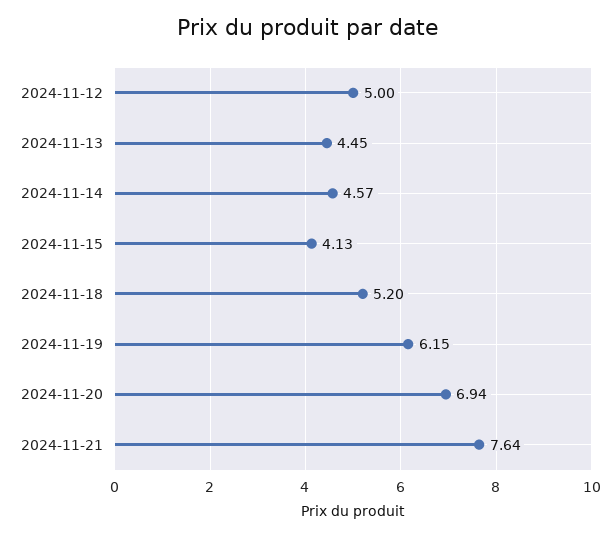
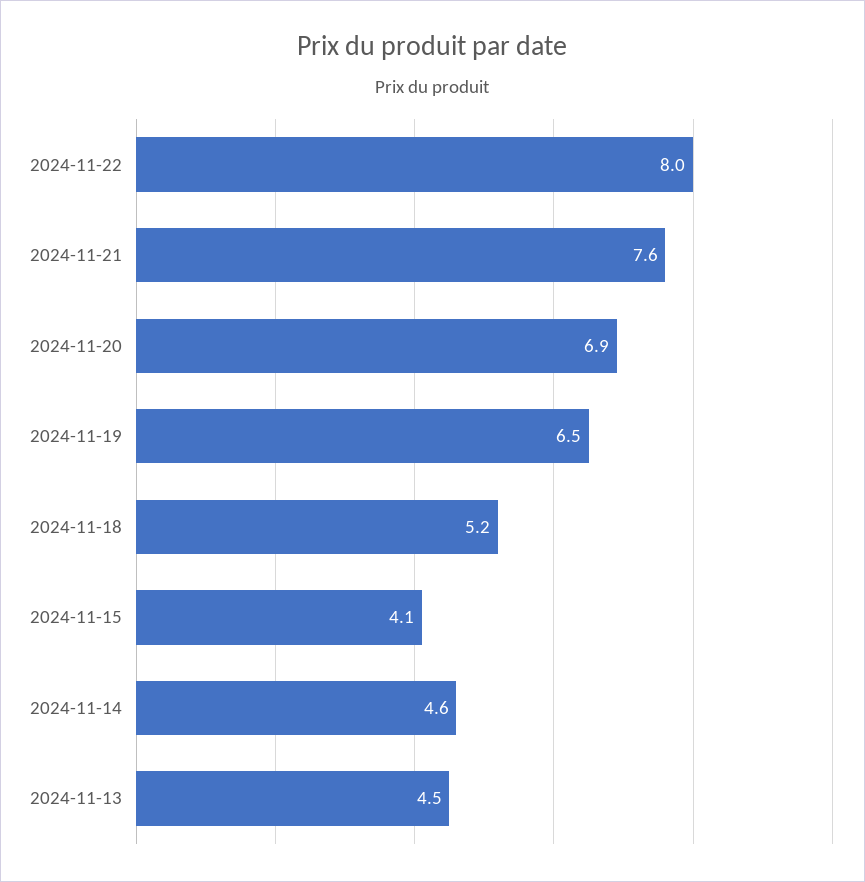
2024-11-12: 5 -> none
2024-11-19: 6.15 -> 6.5
2024-11-22: none -> 8

